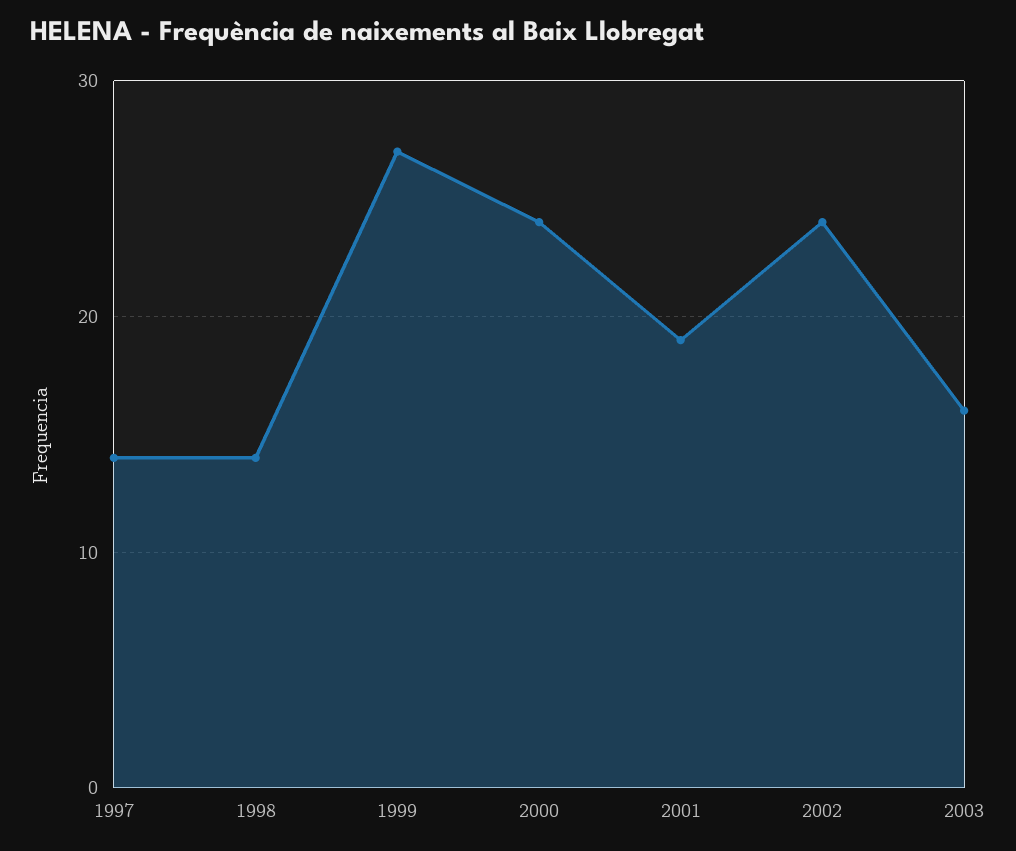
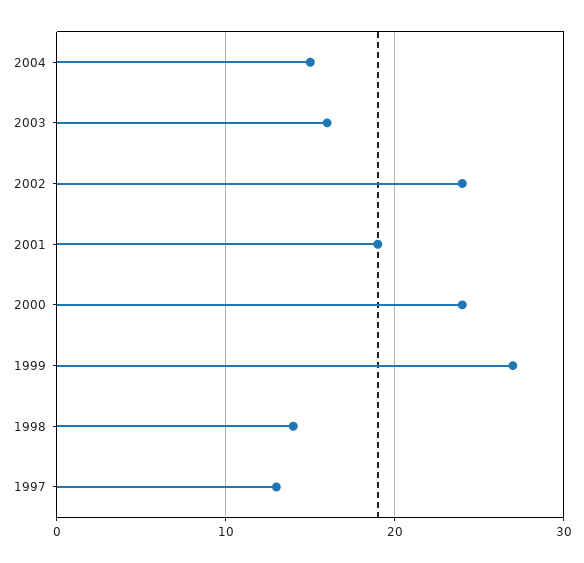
1997: 14 -> 13
2004: none -> 15

